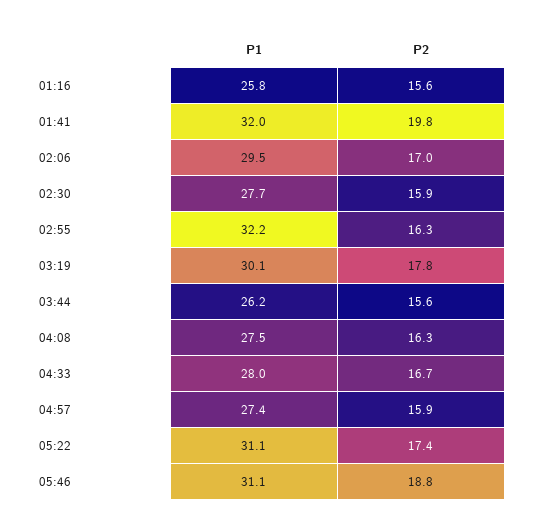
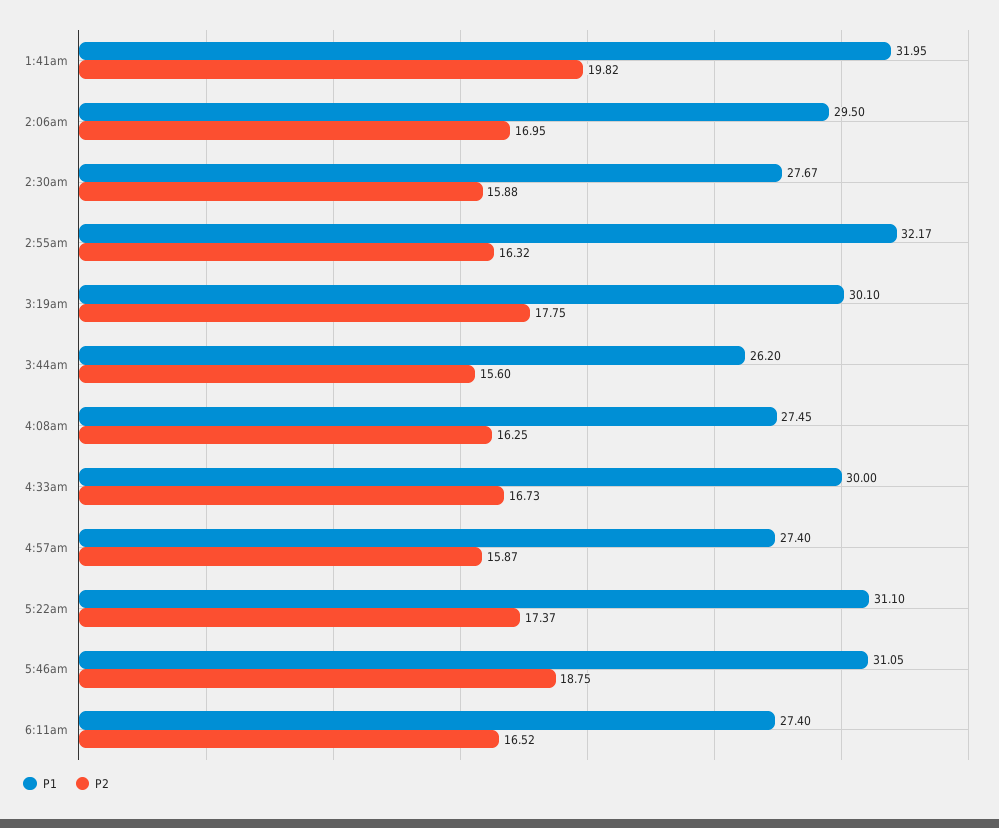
P1, 01:16: 25.8 -> none
P2, 01:16: 15.6 -> none
P1, 04:33: 28 -> 30
P1, 6:11am: none -> 27.4
P2, 6:11am: none -> 16.52

